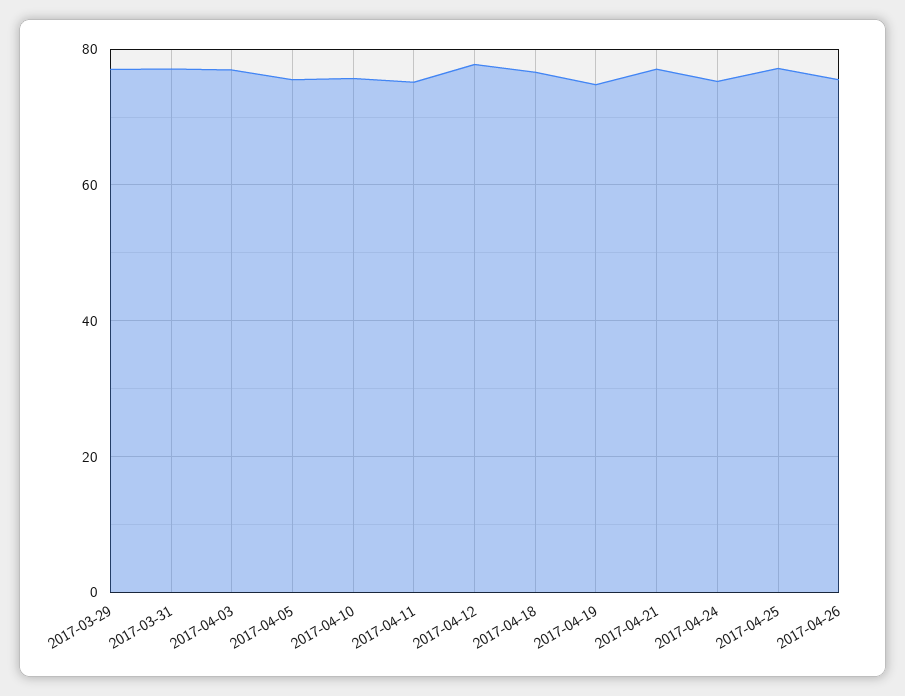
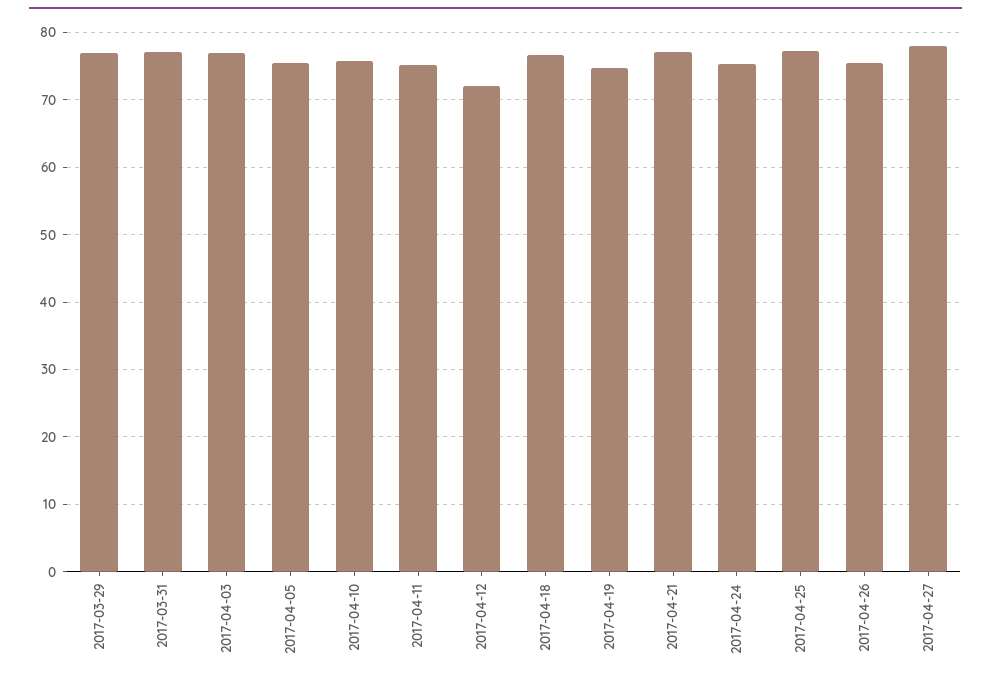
2017-04-12: 78 -> 72
2017-04-27: none -> 78

